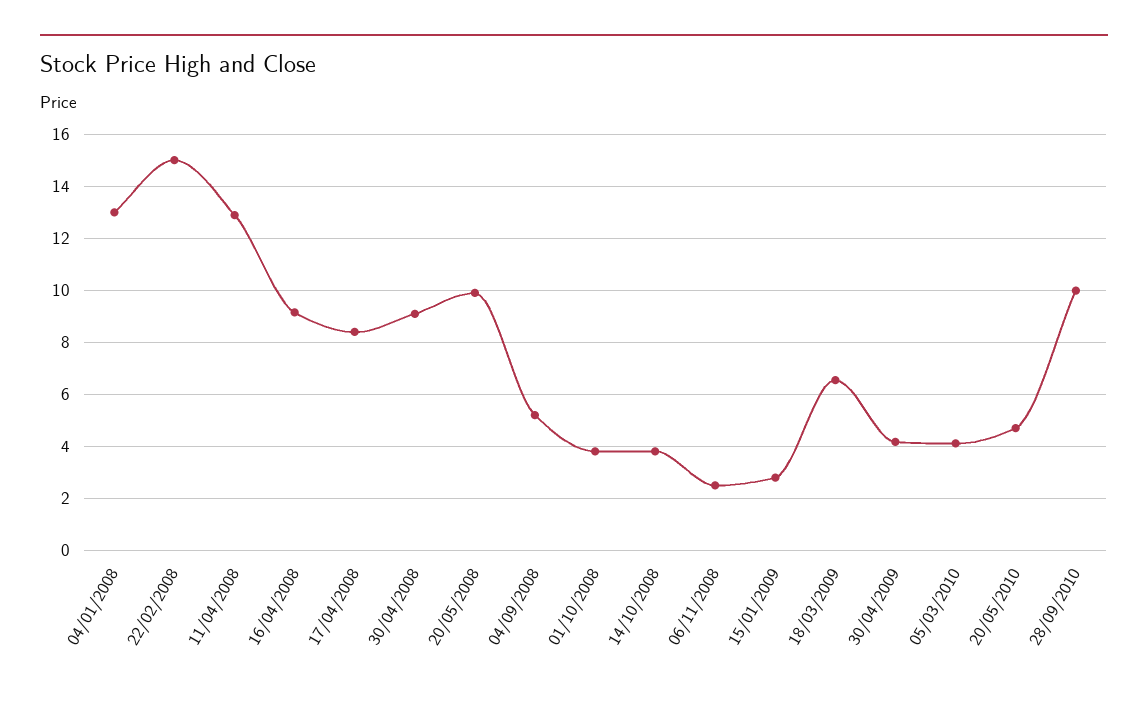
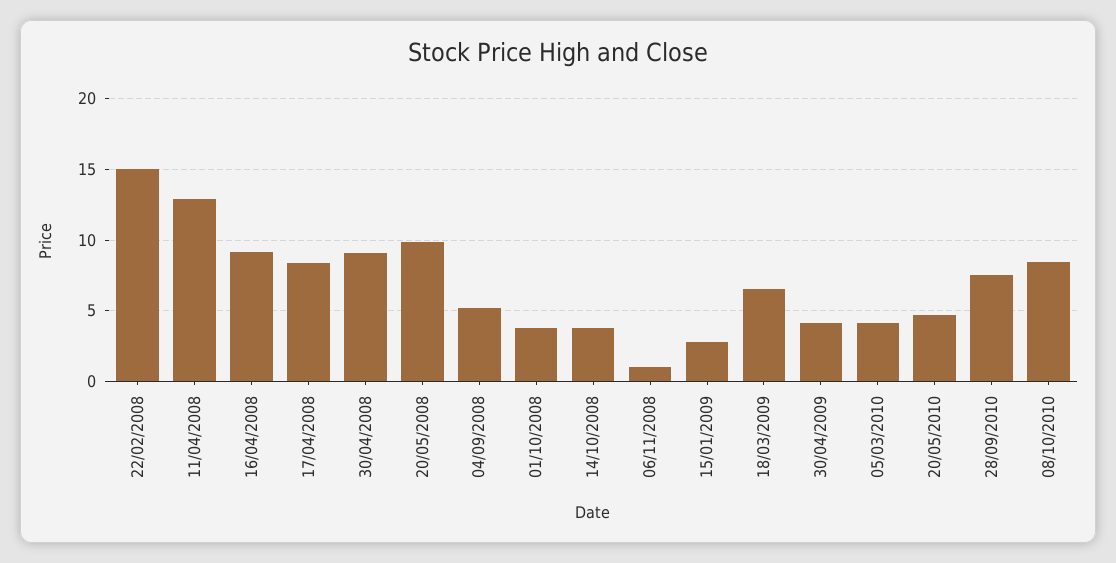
04/01/2008: 13 -> none
06/11/2008: 2.5 -> 1
28/09/2010: 10 -> 7.5
08/10/2010: none -> 8.5

